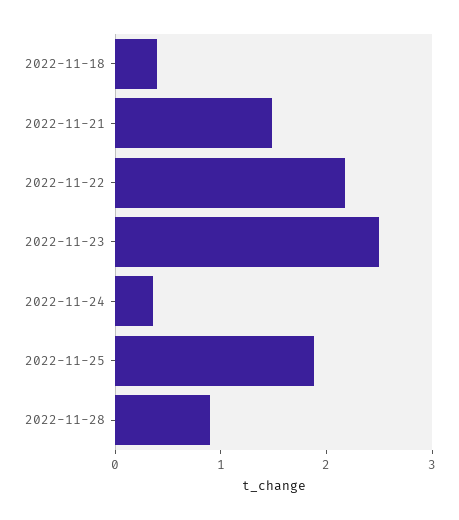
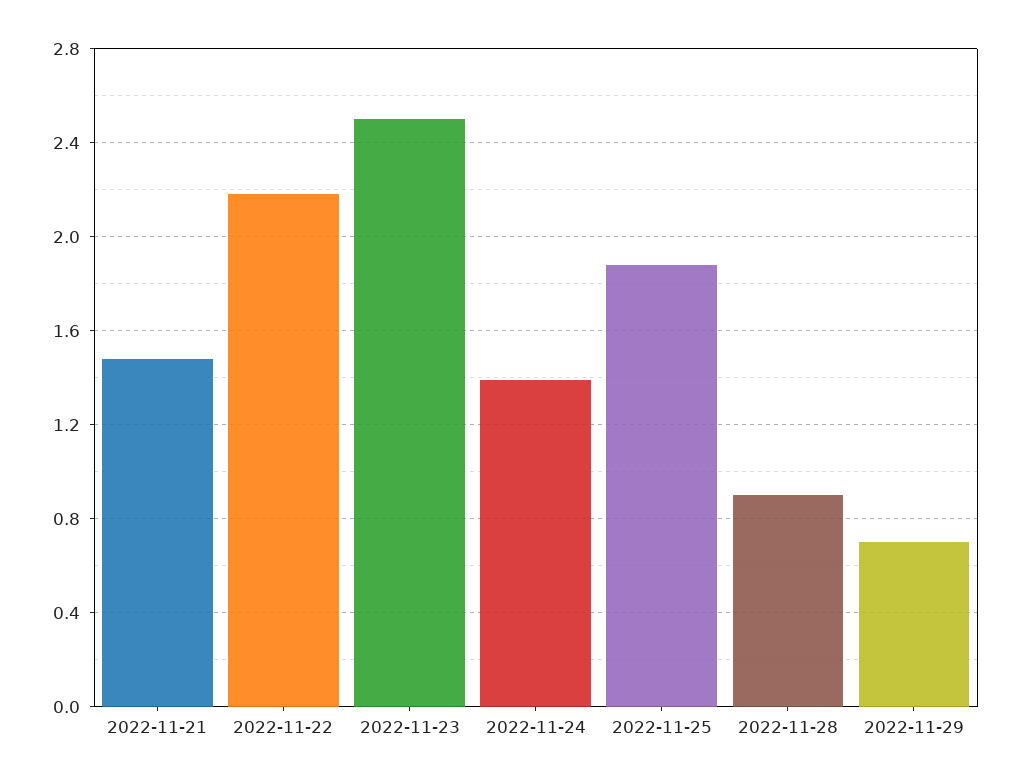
2022-11-18: 0.4 -> none
2022-11-24: 0.4 -> 1.4
2022-11-29: none -> 0.7

